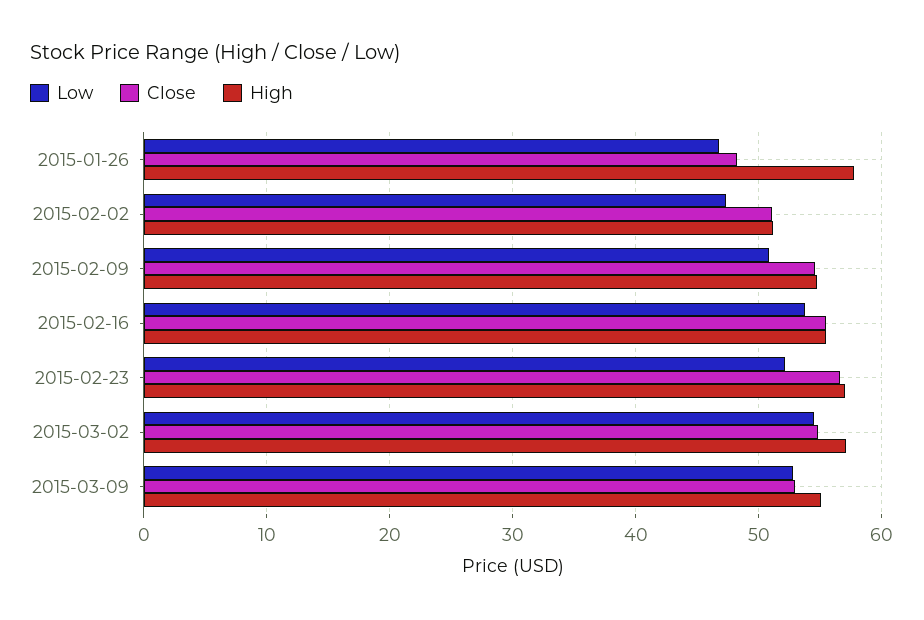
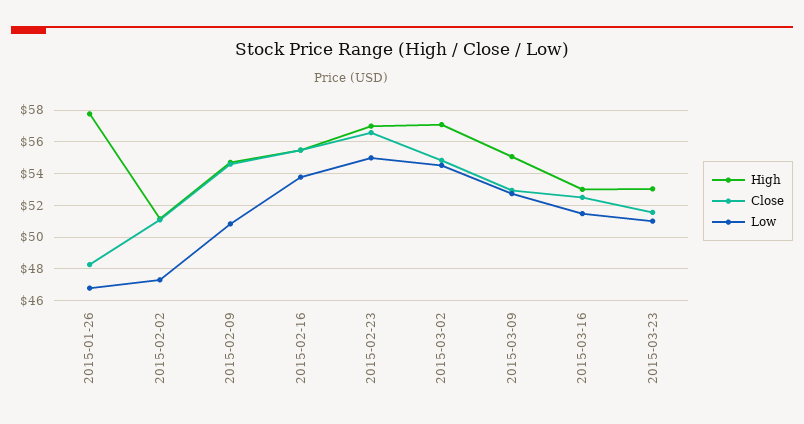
Low, 2015-02-23: 52 -> 55
High, 2015-03-16: none -> 53
Close, 2015-03-16: none -> 52.5
Low, 2015-03-16: none -> 51.5
High, 2015-03-23: none -> 53
Close, 2015-03-23: none -> 51.5
Low, 2015-03-23: none -> 51

